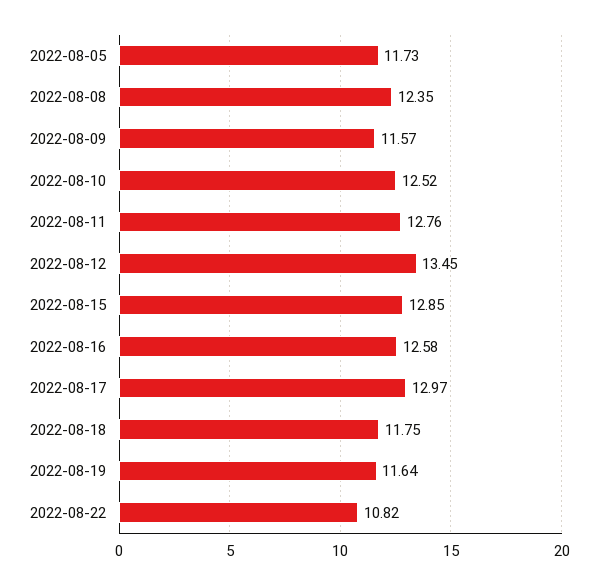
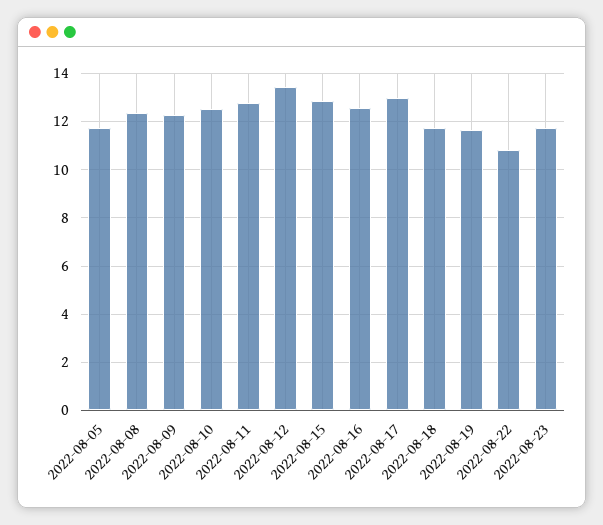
2022-08-09: 11.57 -> 12.25
2022-08-23: none -> 11.75

